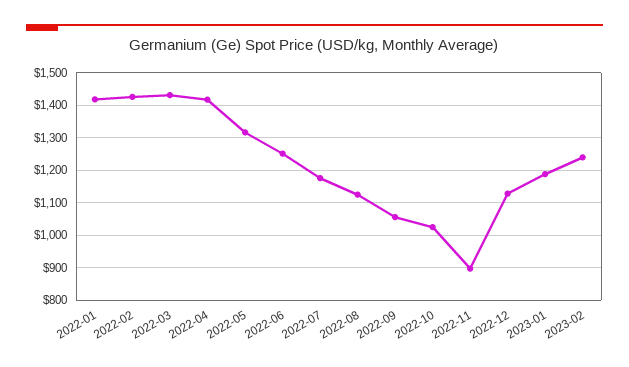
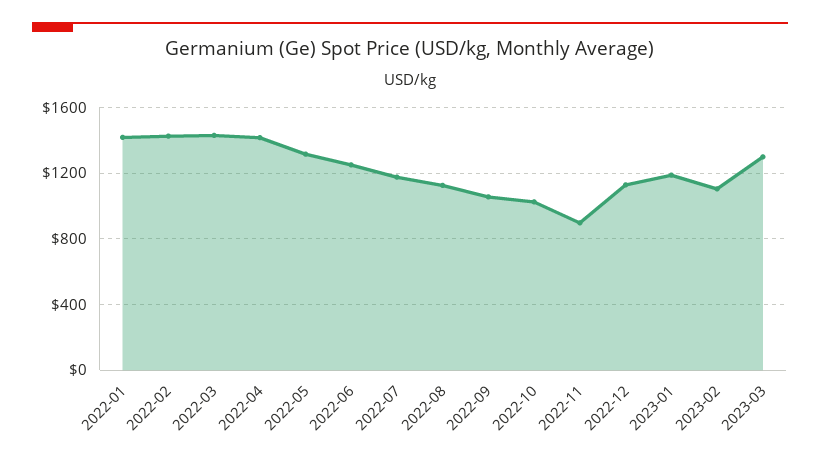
2023-02: 1240 -> 1100
2023-03: none -> 1300

